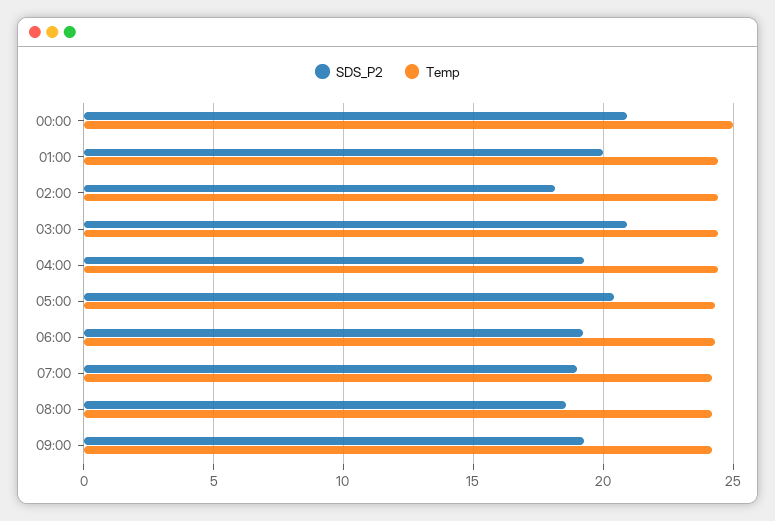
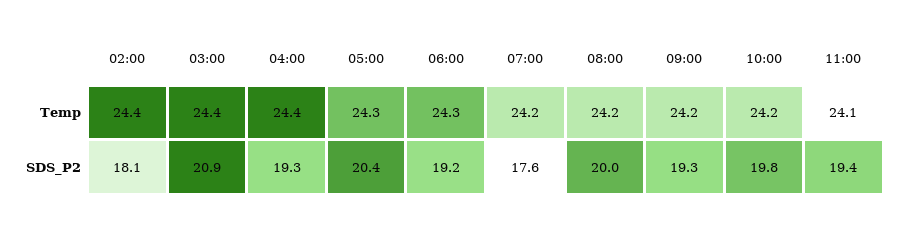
SDS_P2, 00:00: 21 -> none
Temp, 00:00: 25 -> none
SDS_P2, 01:00: 20 -> none
Temp, 01:00: 24.5 -> none
SDS_P2, 07:00: 19 -> 17.6
SDS_P2, 08:00: 18.5 -> 20
Temp, 10:00: none -> 24.2
Temp, 11:00: none -> 24.1
SDS_P2, 10:00: none -> 19.8
SDS_P2, 11:00: none -> 19.4

